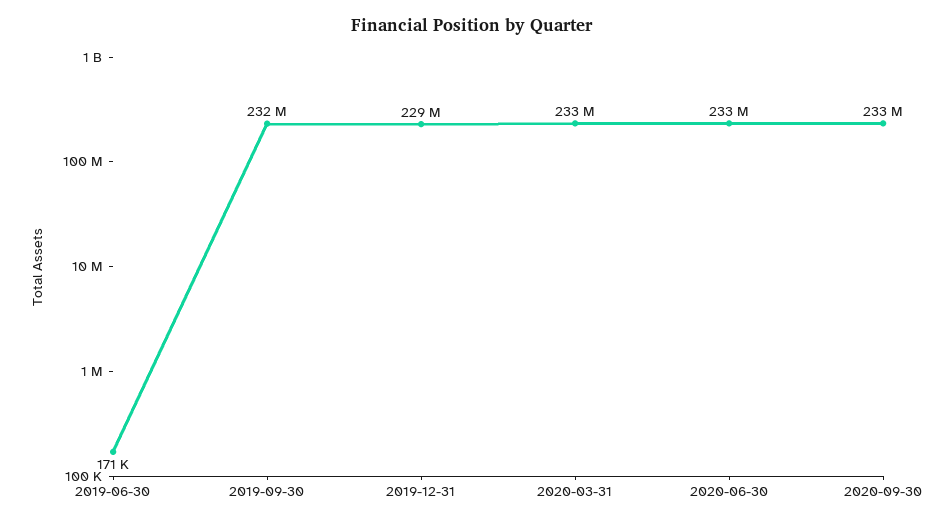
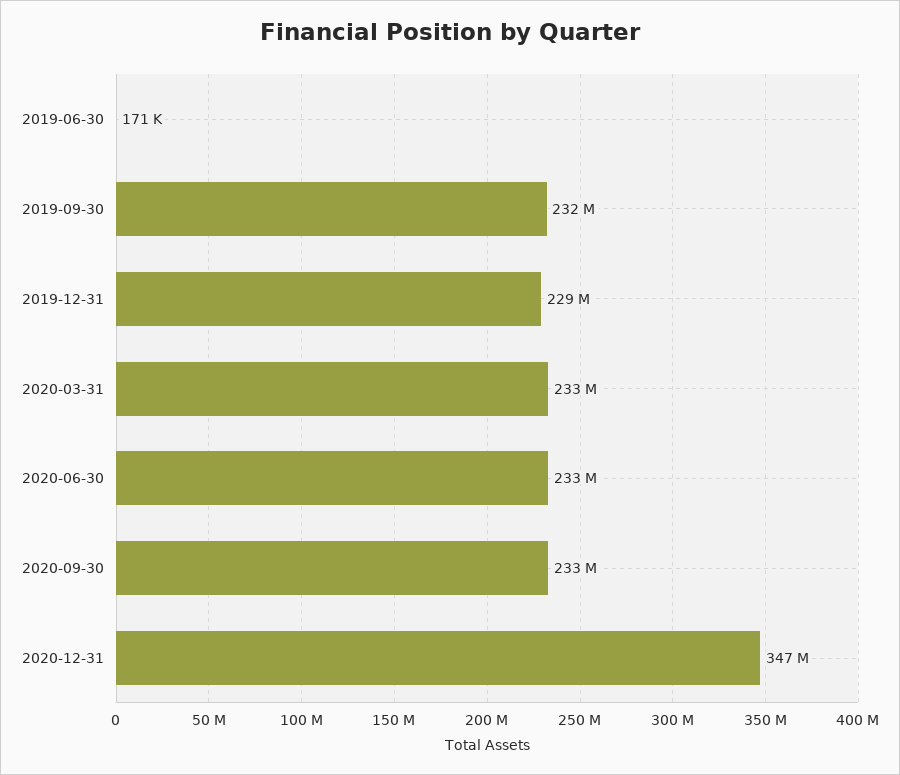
2020-12-31: none -> 347000000

